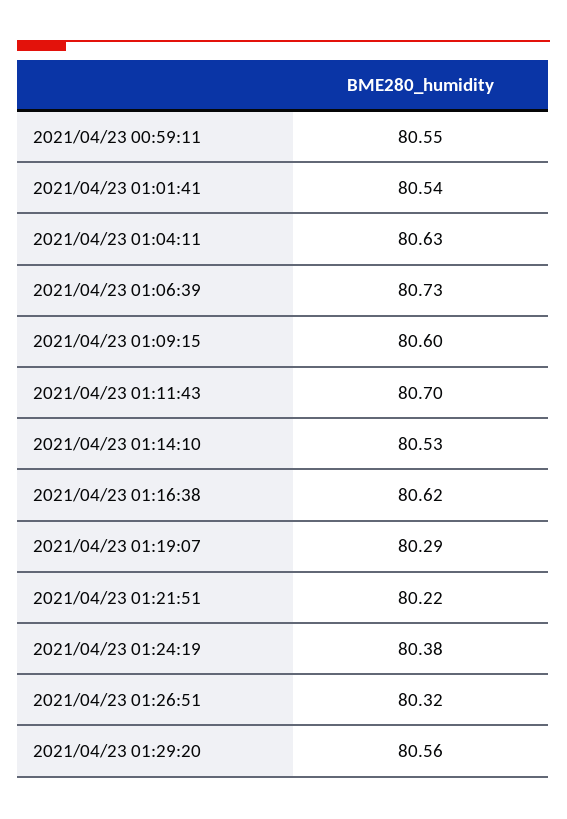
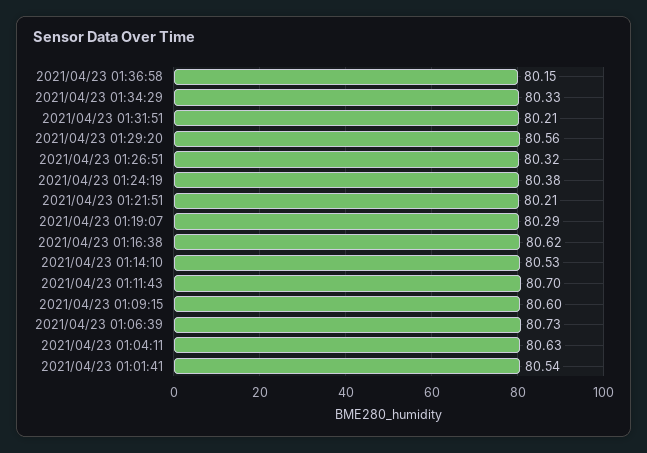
2021/04/23 00:59:11: 80.55 -> none
2021/04/23 01:21:51: 80.22 -> 80.21
2021/04/23 01:36:58: none -> 80.15
2021/04/23 01:34:29: none -> 80.33
2021/04/23 01:31:51: none -> 80.21

